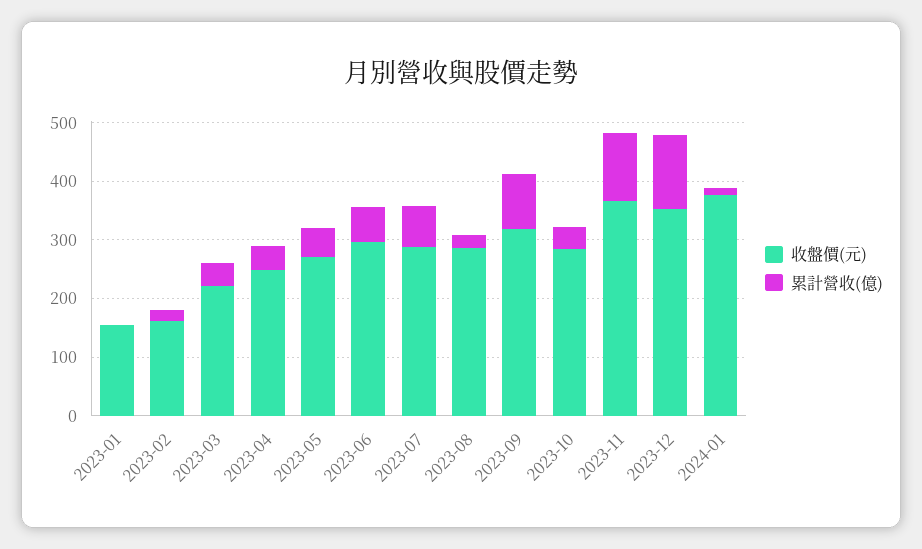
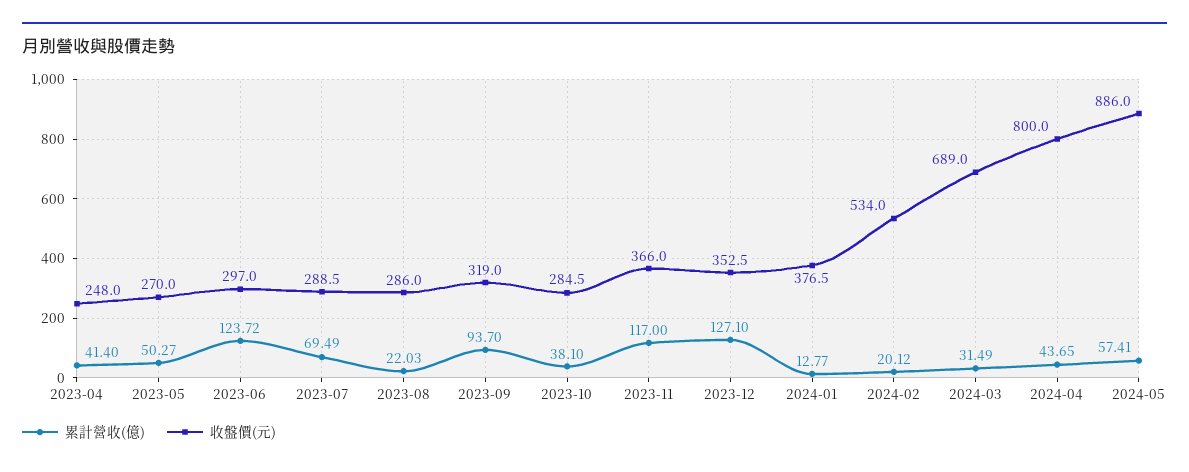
收盤價(元), 2023-01: 160 -> none
累計營收(億), 2023-01: 0 -> none
收盤價(元), 2023-02: 160 -> none
累計營收(億), 2023-02: 20 -> none
收盤價(元), 2023-03: 220 -> none
累計營收(億), 2023-03: 40 -> none
累計營收(億), 2023-06: 60 -> 123.72
累計營收(億), 2024-02: none -> 20.12
收盤價(元), 2024-02: none -> 534
累計營收(億), 2024-03: none -> 31.49
收盤價(元), 2024-03: none -> 689
累計營收(億), 2024-04: none -> 43.65
收盤價(元), 2024-04: none -> 800
累計營收(億), 2024-05: none -> 57.41
收盤價(元), 2024-05: none -> 886

